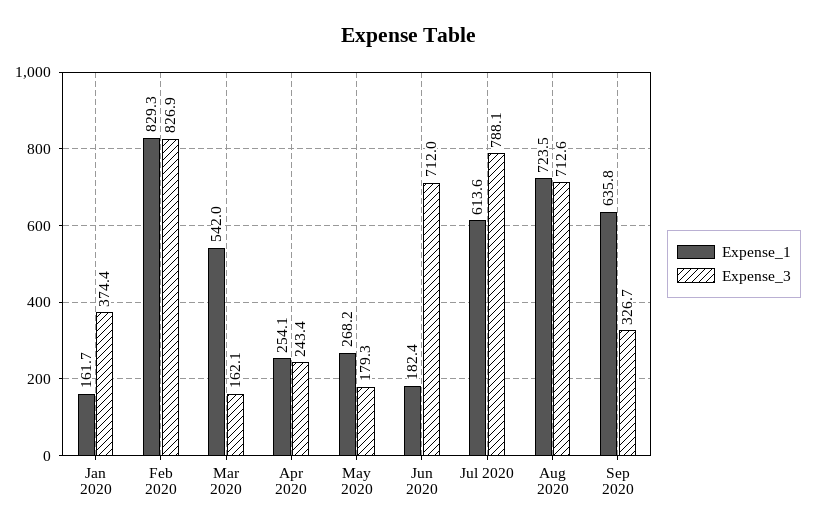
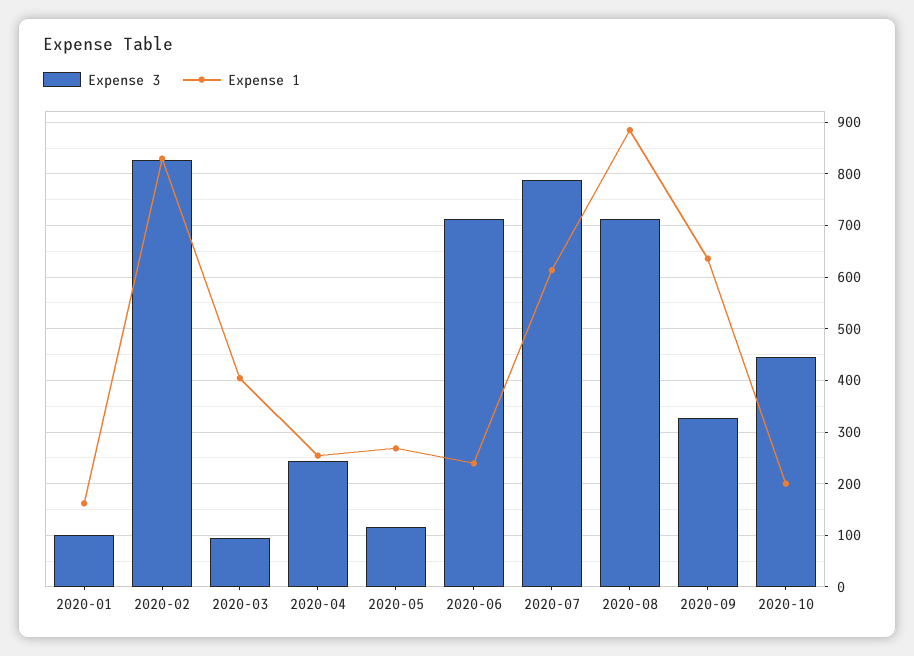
Expense_3, Jan 2020: 374.4 -> 100
Expense_1, Mar 2020: 542 -> 400
Expense_3, Mar 2020: 162.1 -> 100
Expense_3, May 2020: 179.3 -> 120
Expense_1, Jun 2020: 182.4 -> 240
Expense_1, Aug 2020: 723.5 -> 880
Expense_3, 2020-10: none -> 440
Expense_1, 2020-10: none -> 200

